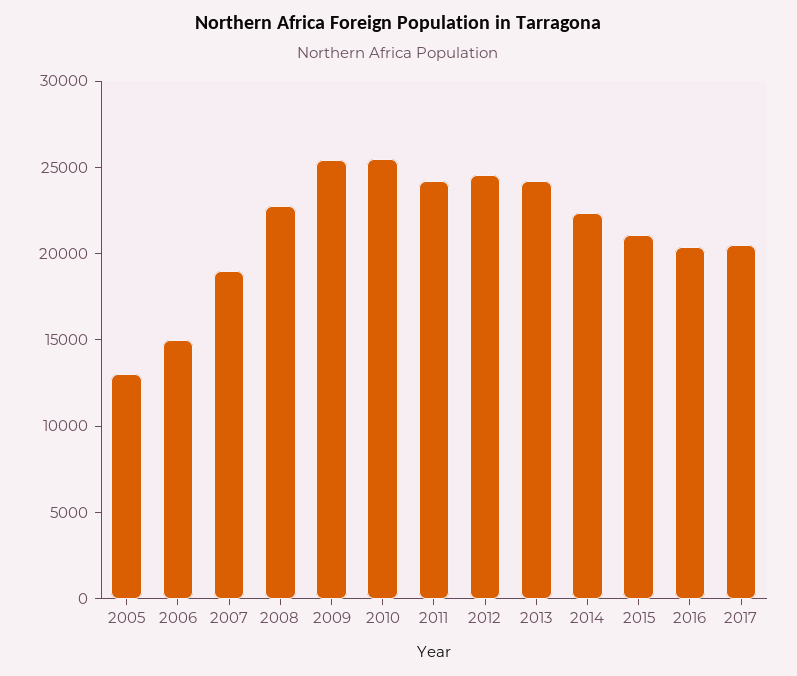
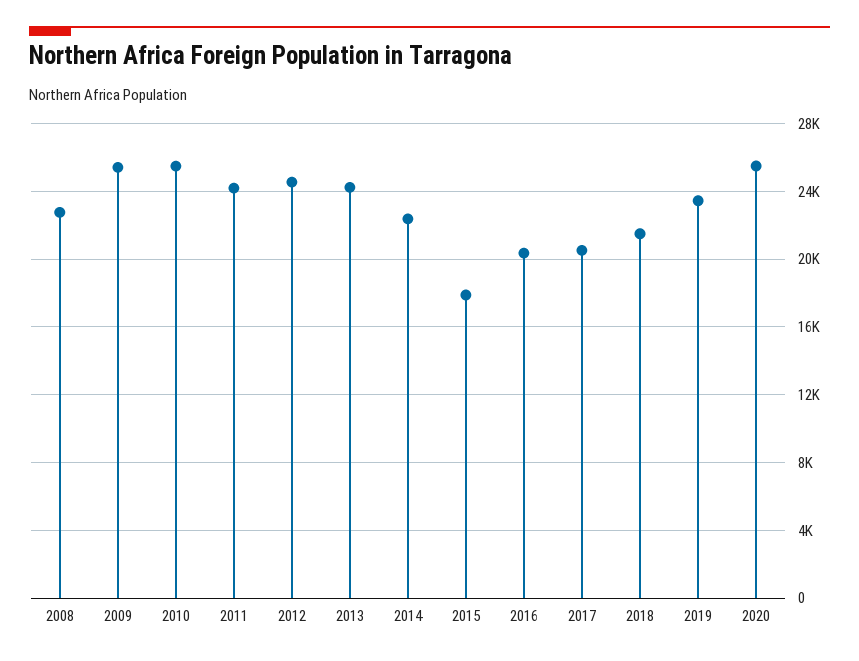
2005: 13000 -> none
2006: 15000 -> none
2007: 19000 -> none
2015: 21000 -> 18000
2018: none -> 21500
2019: none -> 23500
2020: none -> 25500

